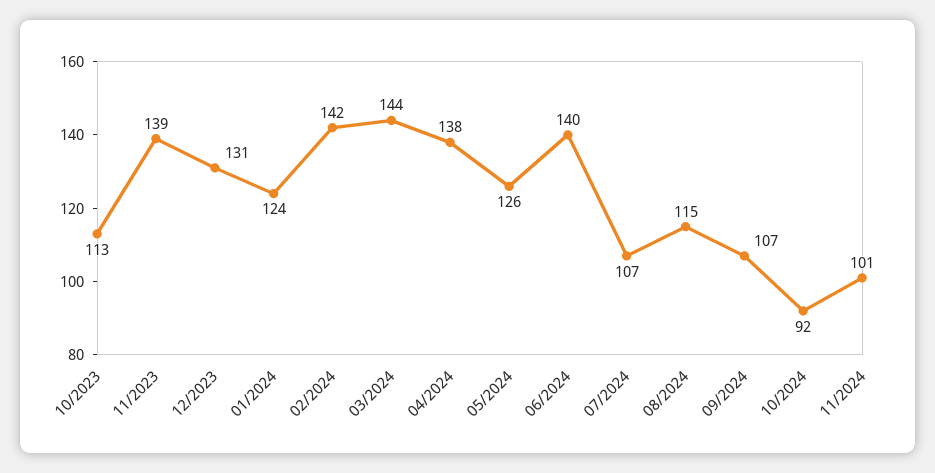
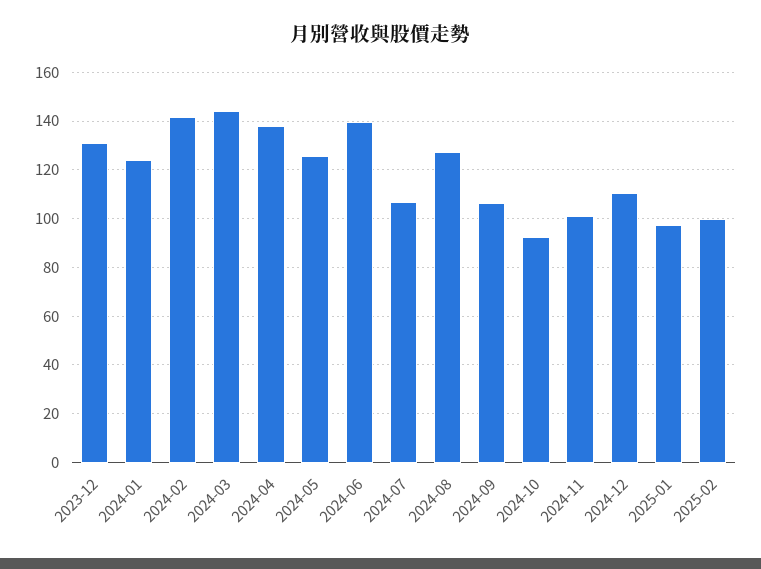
10/2023: 113 -> none
11/2023: 139 -> none
08/2024: 115 -> 127.5
2024-12: none -> 110
2025-01: none -> 97.5
2025-02: none -> 100

